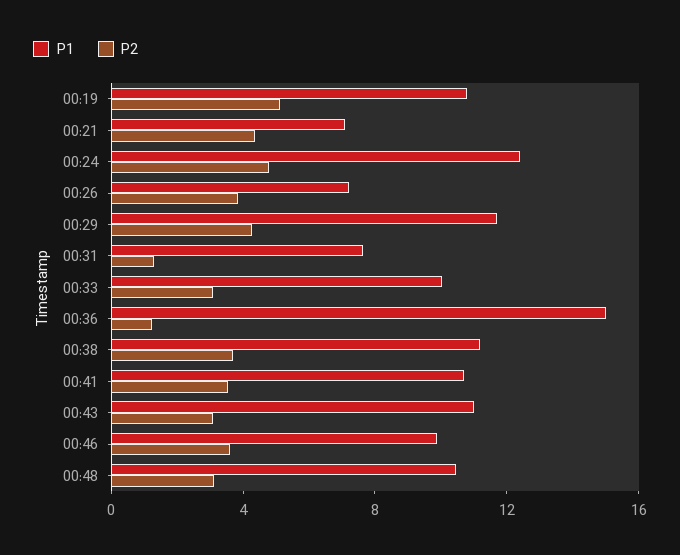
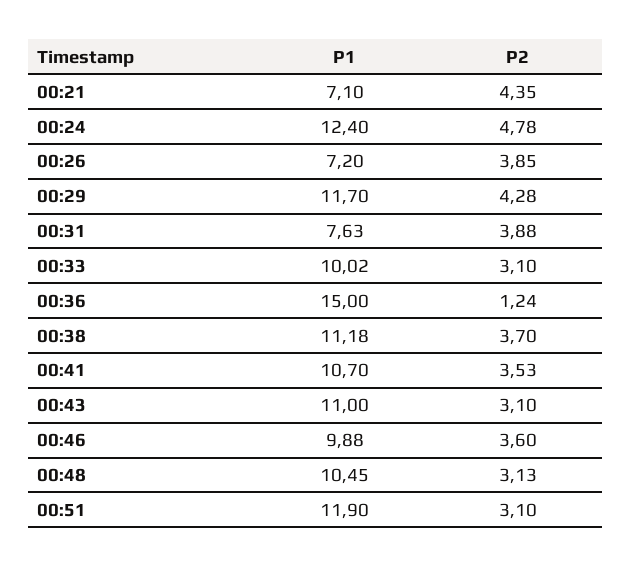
P1, 00:19: 11 -> none
P2, 00:19: 5 -> none
P2, 00:31: 1 -> 3.88
P1, 00:51: none -> 11.9
P2, 00:51: none -> 3.1

